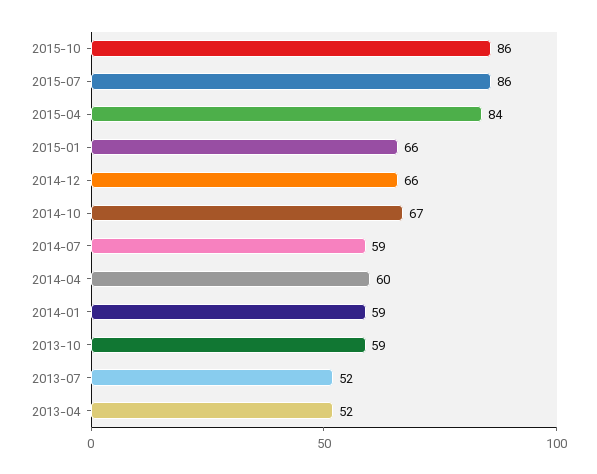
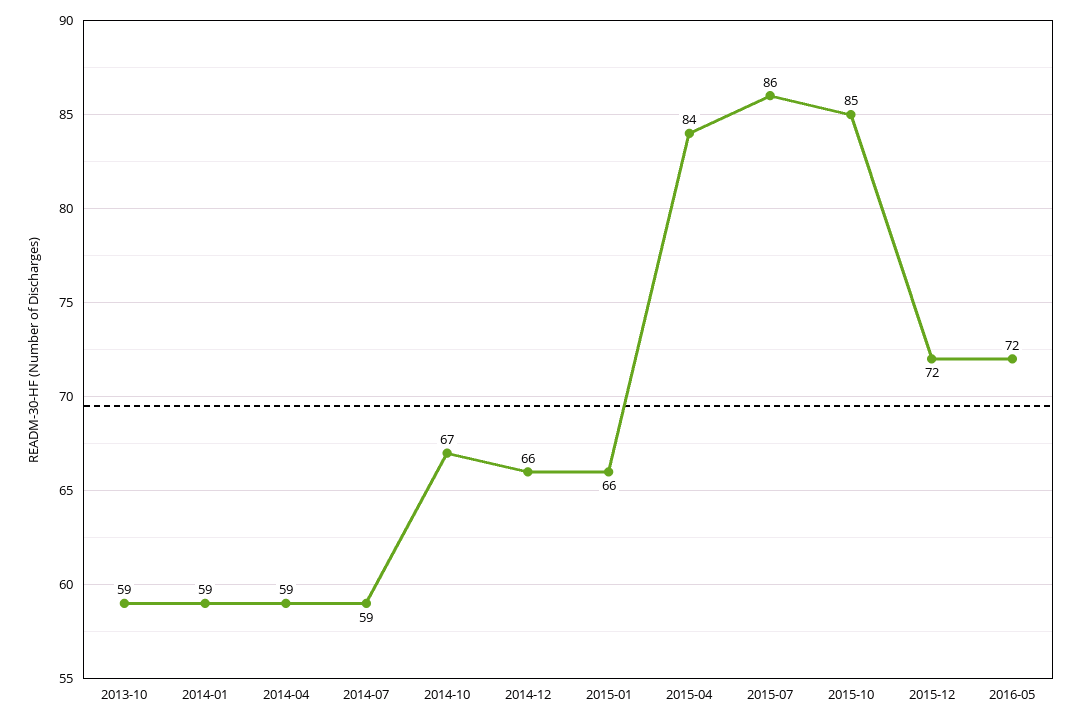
2015-10: 86 -> 85
2014-04: 60 -> 59
2013-07: 52 -> none
2013-04: 52 -> none
2015-12: none -> 72
2016-05: none -> 72

